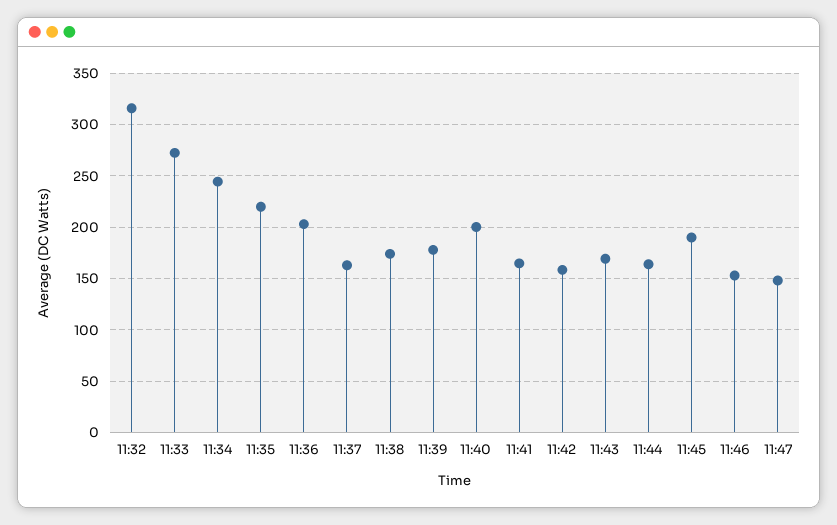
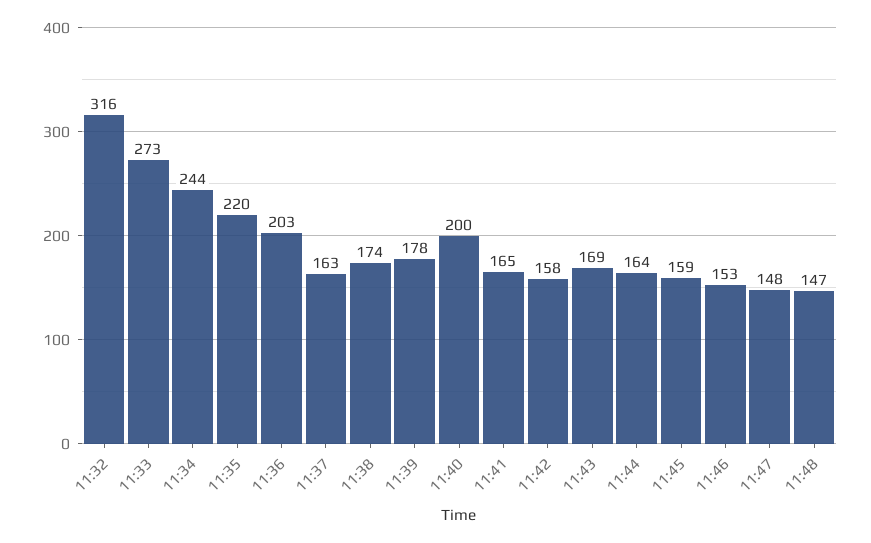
11:45: 190 -> 159
11:48: none -> 147

